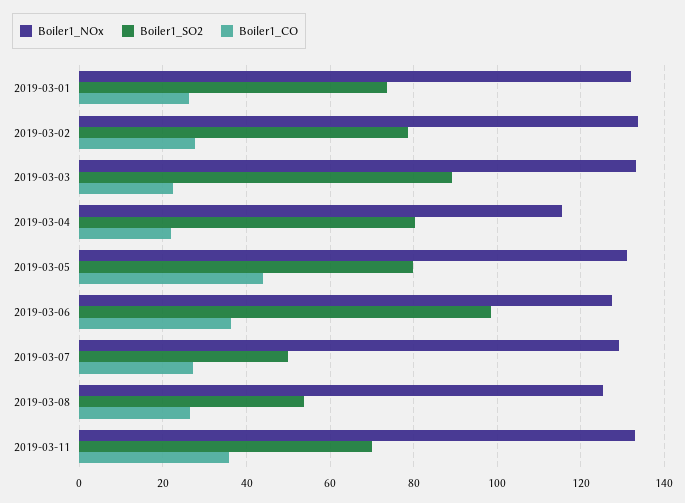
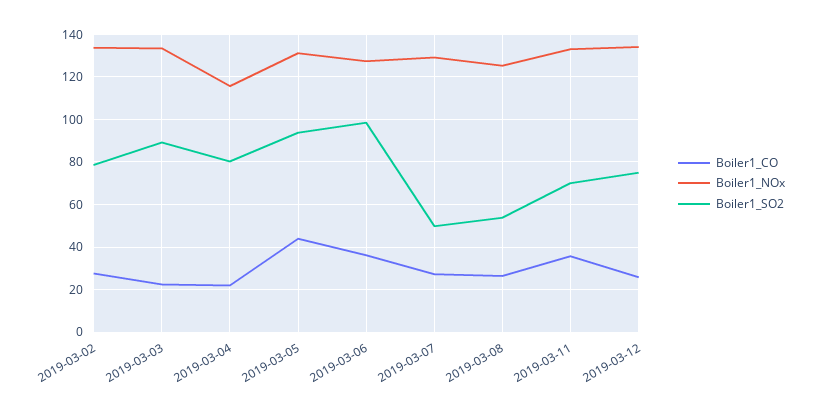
Boiler1_NOx, 2019-03-01: 132 -> none
Boiler1_SO2, 2019-03-01: 74 -> none
Boiler1_CO, 2019-03-01: 26 -> none
Boiler1_SO2, 2019-03-05: 80 -> 95
Boiler1_CO, 2019-03-12: none -> 25
Boiler1_NOx, 2019-03-12: none -> 135
Boiler1_SO2, 2019-03-12: none -> 75

